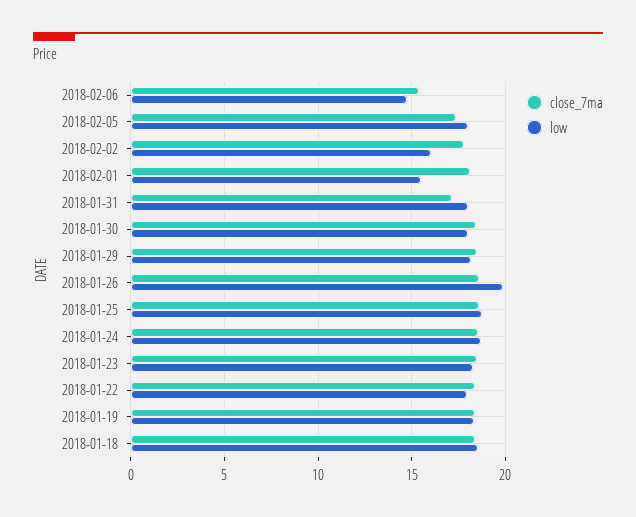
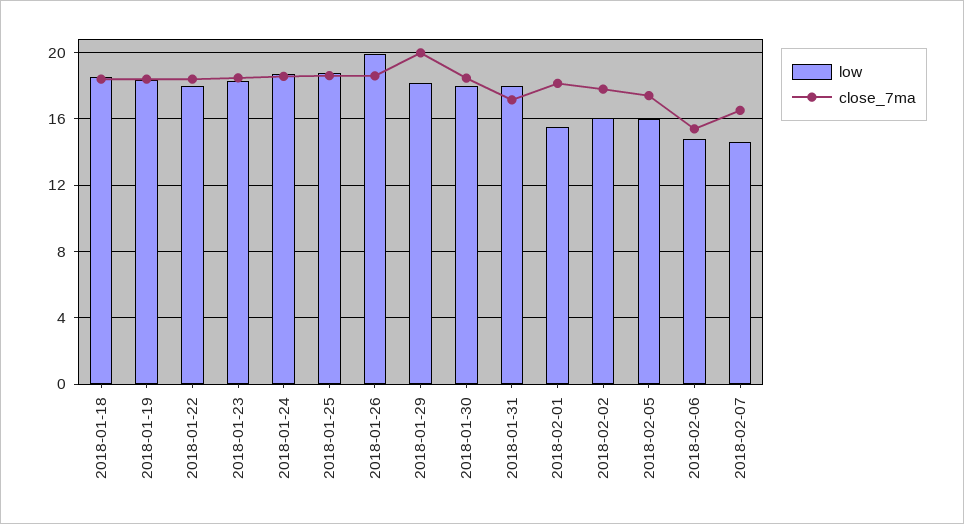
low, 2018-02-05: 18 -> 16
close_7ma, 2018-01-29: 18.5 -> 20
low, 2018-02-07: none -> 14.5
close_7ma, 2018-02-07: none -> 16.5

